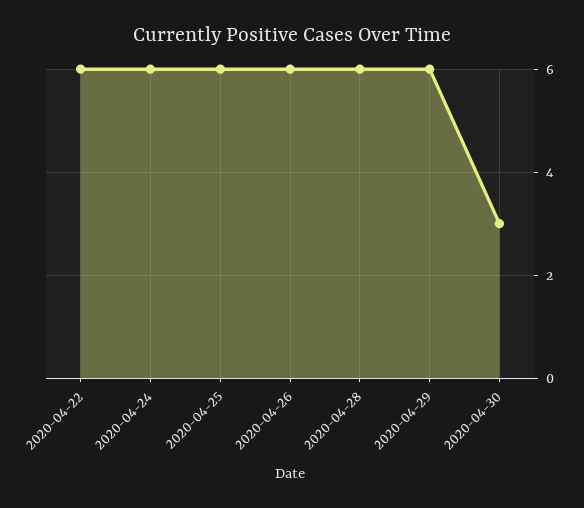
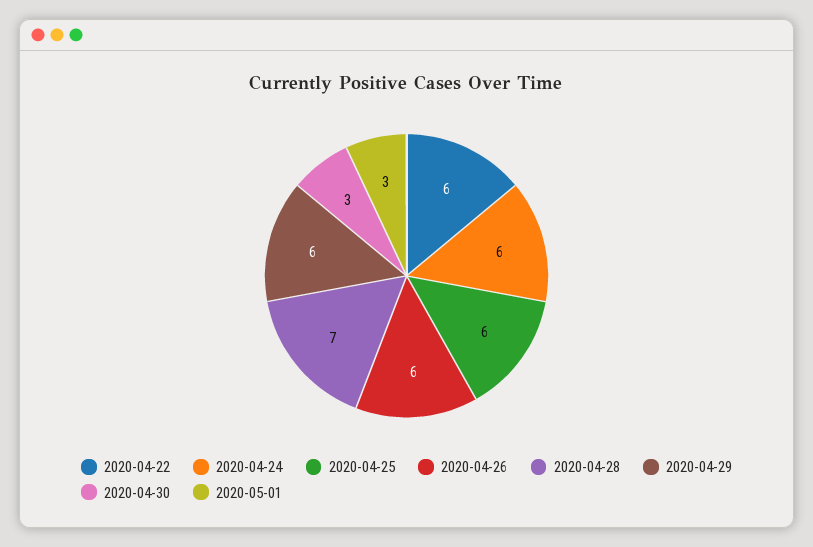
2020-04-28: 6 -> 7
2020-05-01: none -> 3

